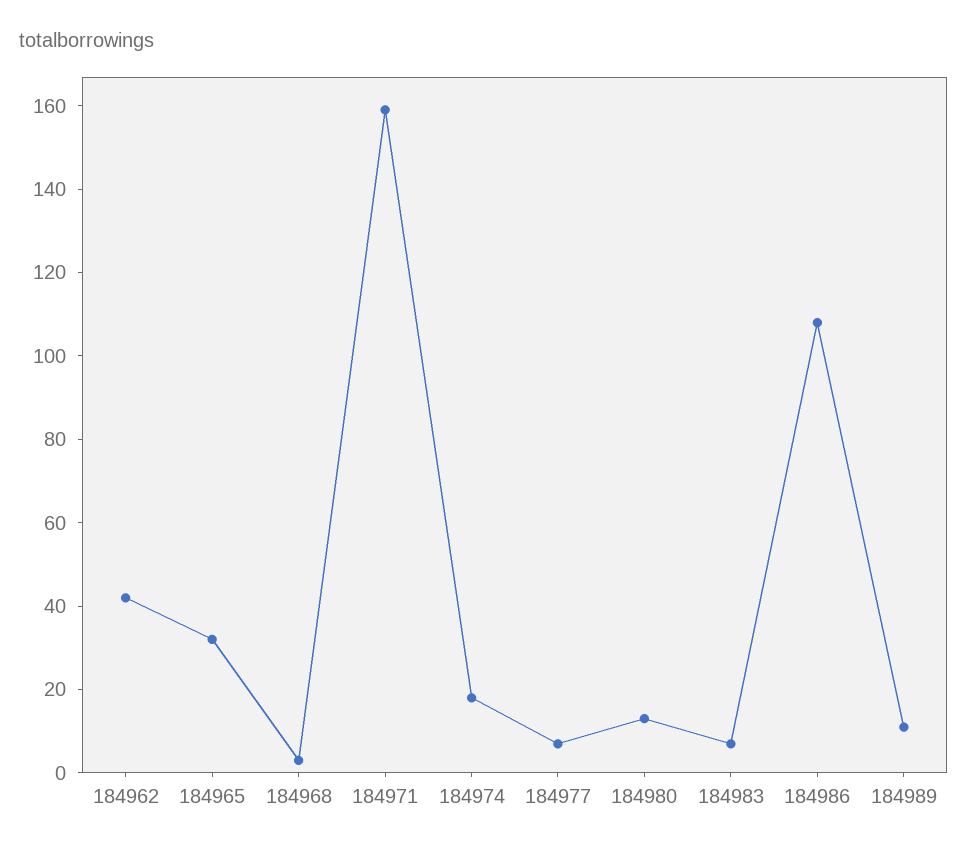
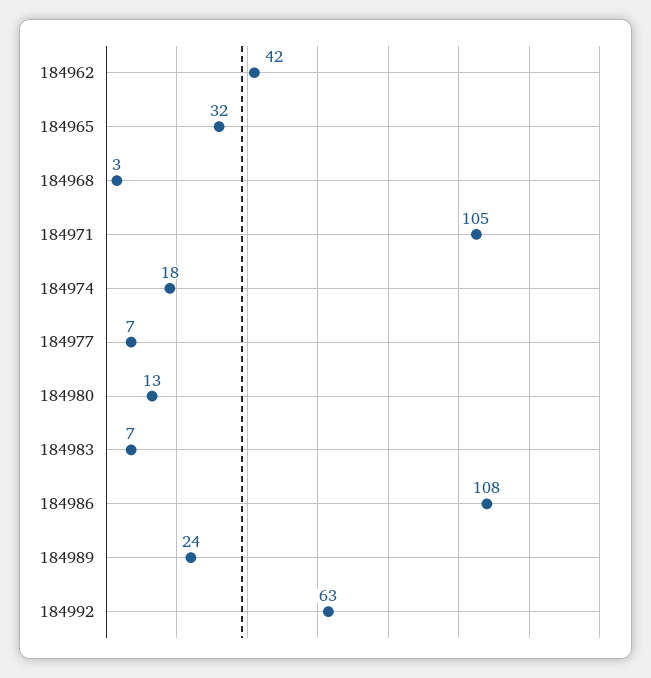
184971: 160 -> 105
184989: 10 -> 24
184992: none -> 63

